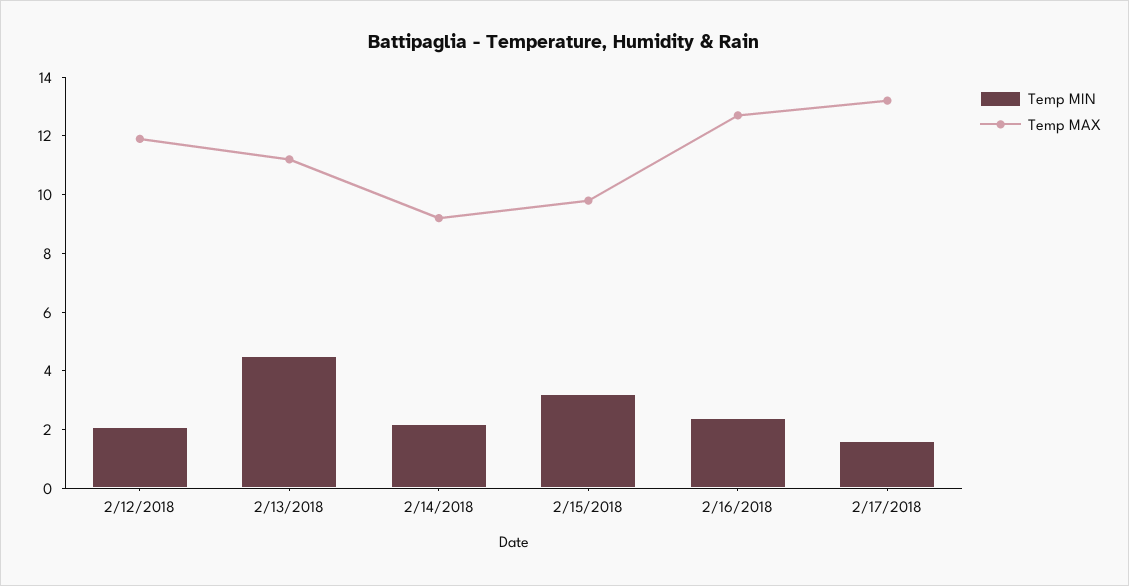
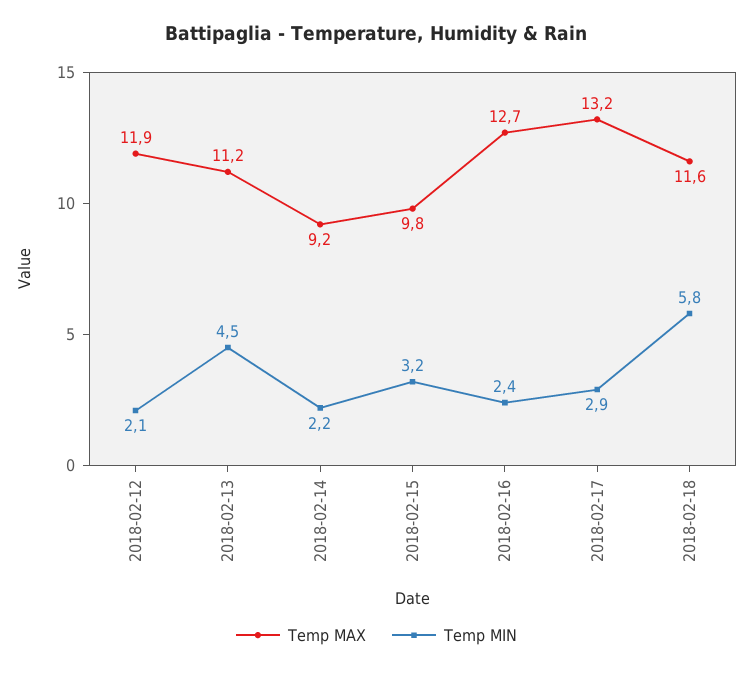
Temp MIN, 2/17/2018: 1.5 -> 2.9
Temp MAX, 2018-02-18: none -> 11.6
Temp MIN, 2018-02-18: none -> 5.8

